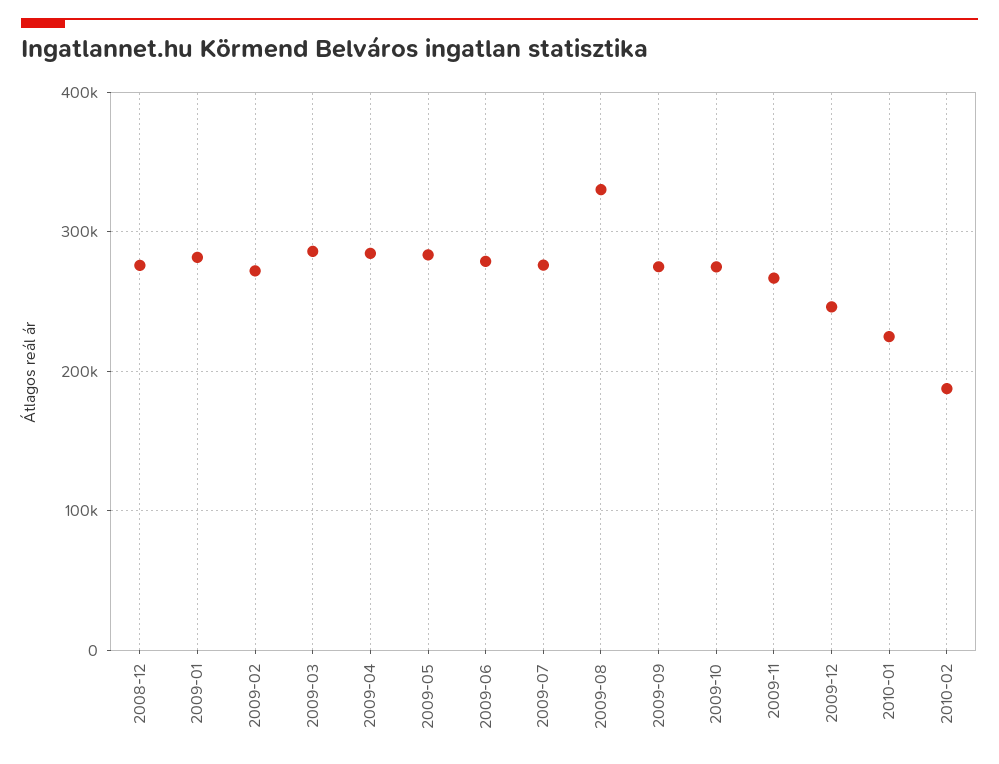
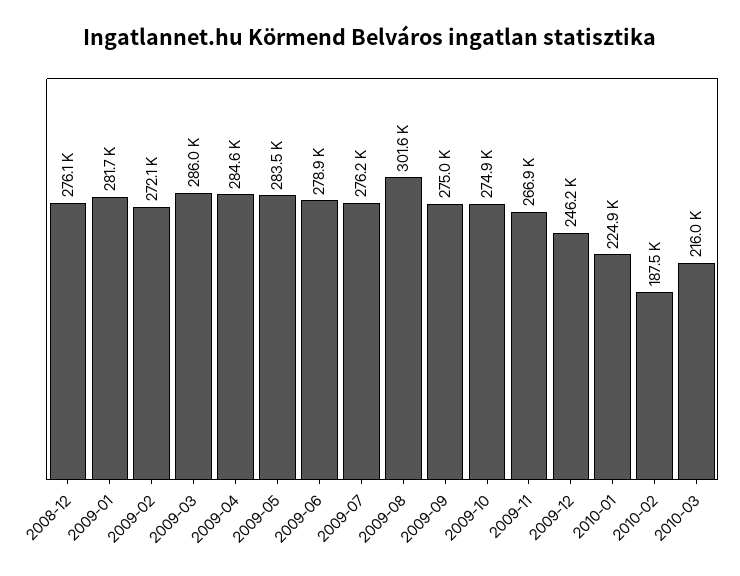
2009-08: 330000 -> 301600
2010-03: none -> 216000

